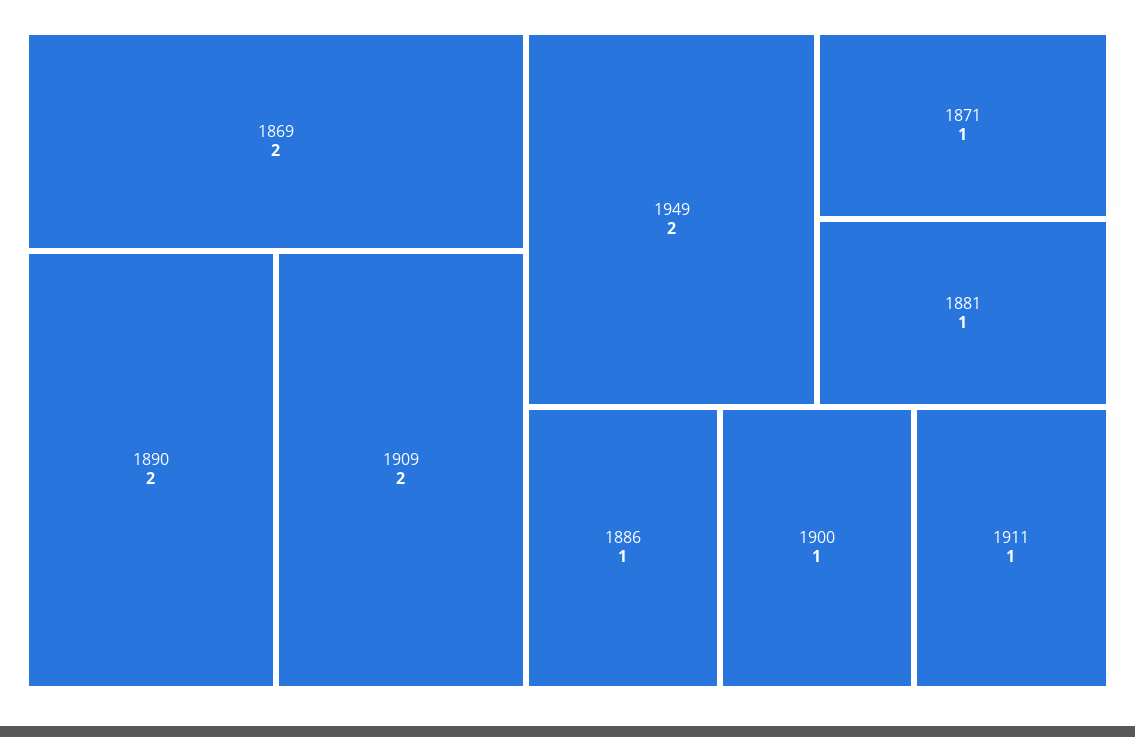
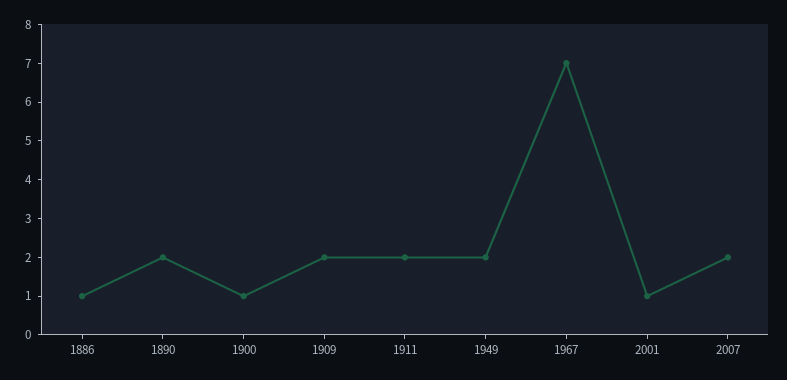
1869: 2 -> none
1871: 1 -> none
1881: 1 -> none
1911: 1 -> 2
1967: none -> 7
2001: none -> 1
2007: none -> 2

